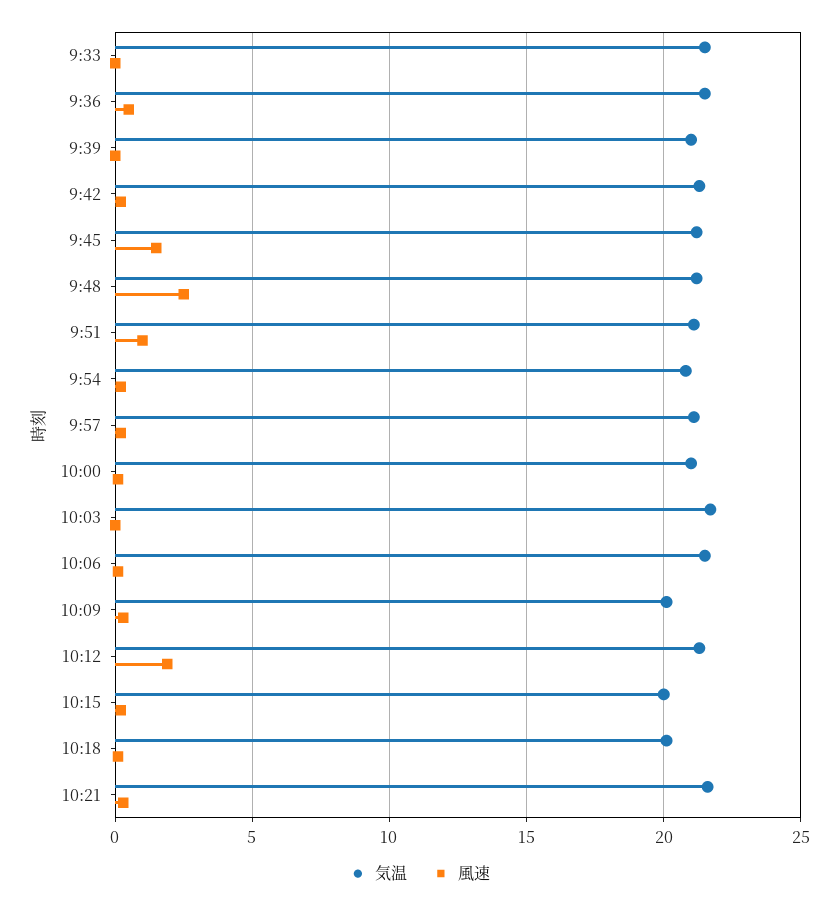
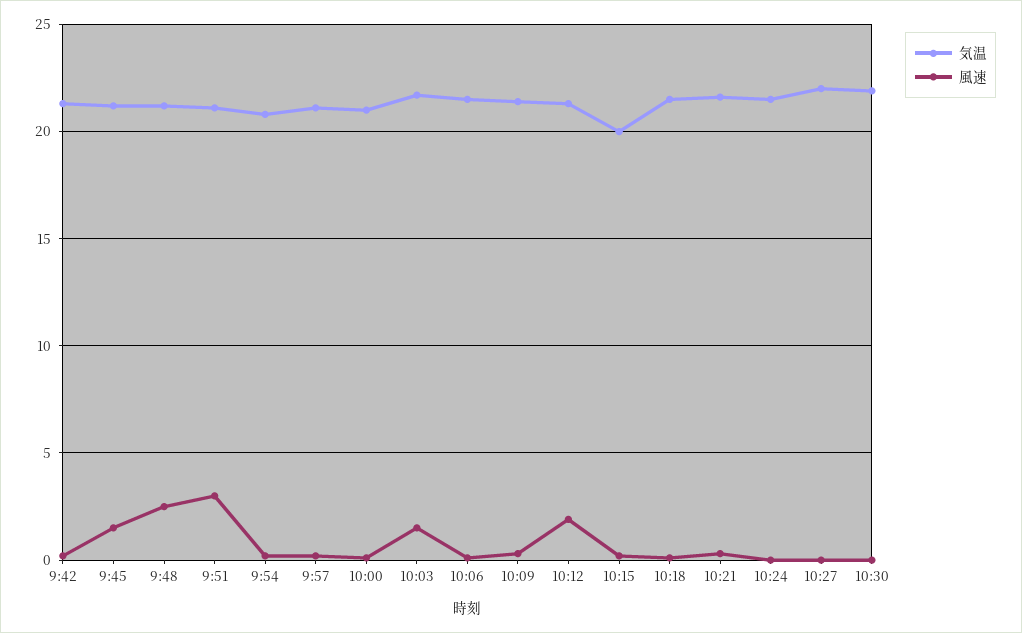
気温, 9:33: 21.5 -> none
風速, 9:33: 0 -> none
気温, 9:36: 21.5 -> none
風速, 9:36: 0.5 -> none
気温, 9:39: 21 -> none
風速, 9:39: 0 -> none
風速, 9:51: 1 -> 3
風速, 10:03: 0 -> 1.5
気温, 10:09: 20 -> 21.5
気温, 10:18: 20 -> 21.5
気温, 10:24: none -> 21.5
風速, 10:24: none -> 0
気温, 10:27: none -> 22
風速, 10:27: none -> 0
気温, 10:30: none -> 22
風速, 10:30: none -> 0

